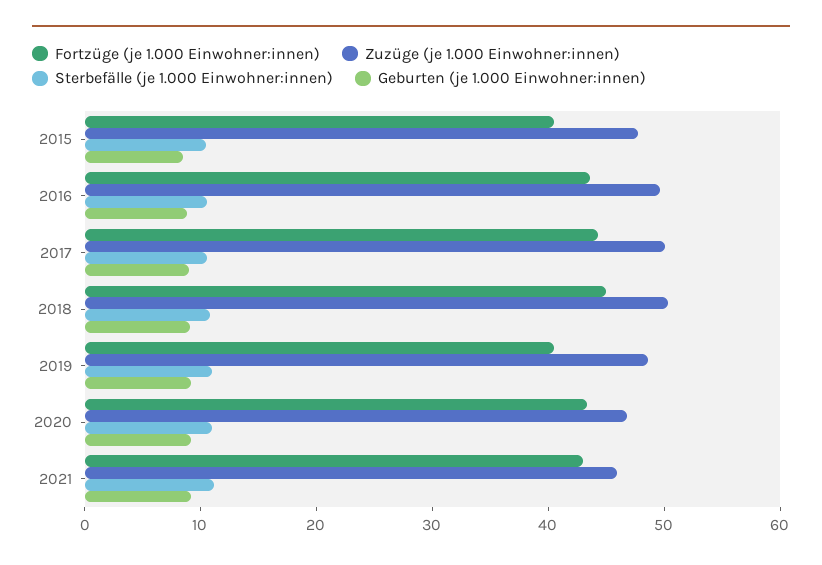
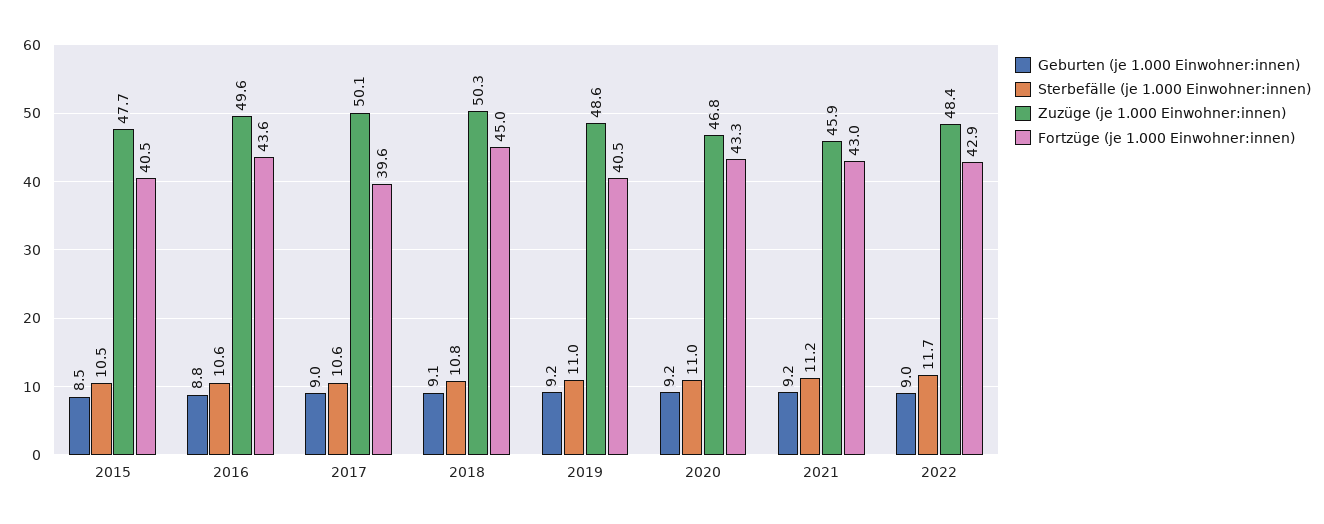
Fortzüge (je 1.000 Einwohner:innen), 2017: 44 -> 39.6
Geburten (je 1.000 Einwohner:innen), 2022: none -> 9
Sterbefälle (je 1.000 Einwohner:innen), 2022: none -> 11.7
Zuzüge (je 1.000 Einwohner:innen), 2022: none -> 48.4
Fortzüge (je 1.000 Einwohner:innen), 2022: none -> 42.9

